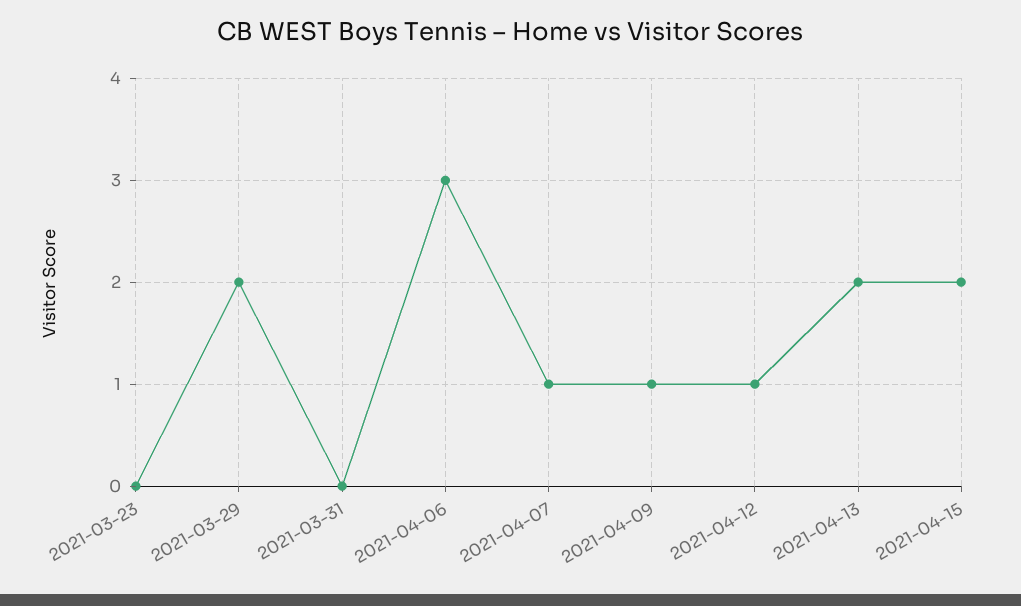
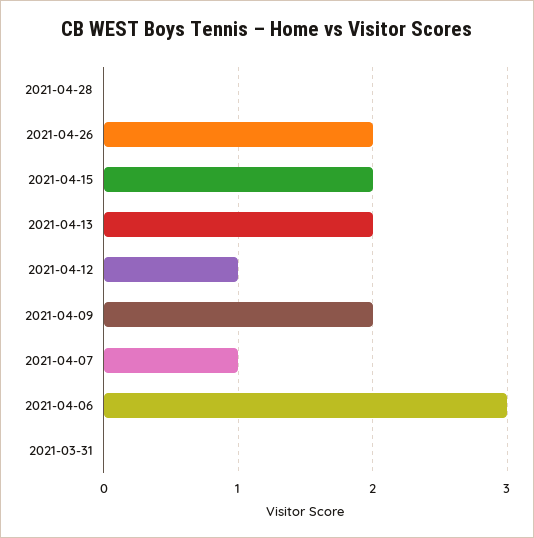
2021-03-23: 0 -> none
2021-03-29: 2 -> none
2021-04-09: 1 -> 2
2021-04-28: none -> 0
2021-04-26: none -> 2

